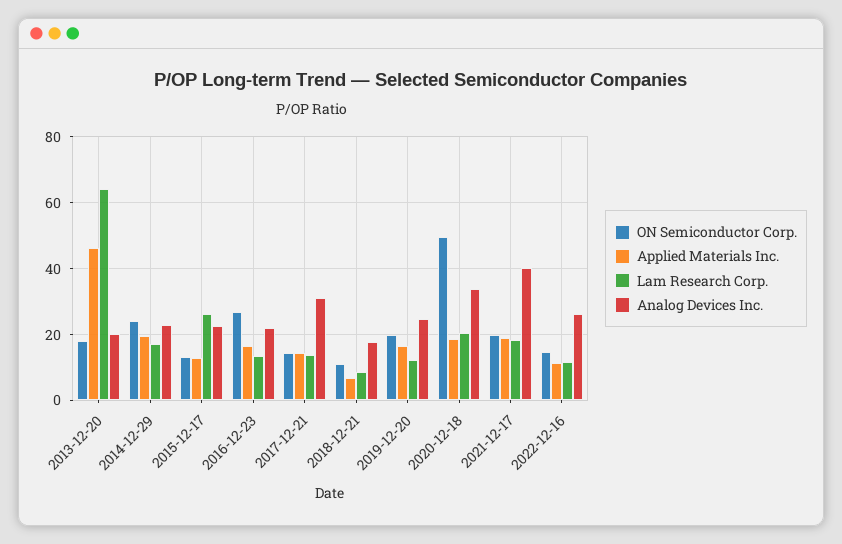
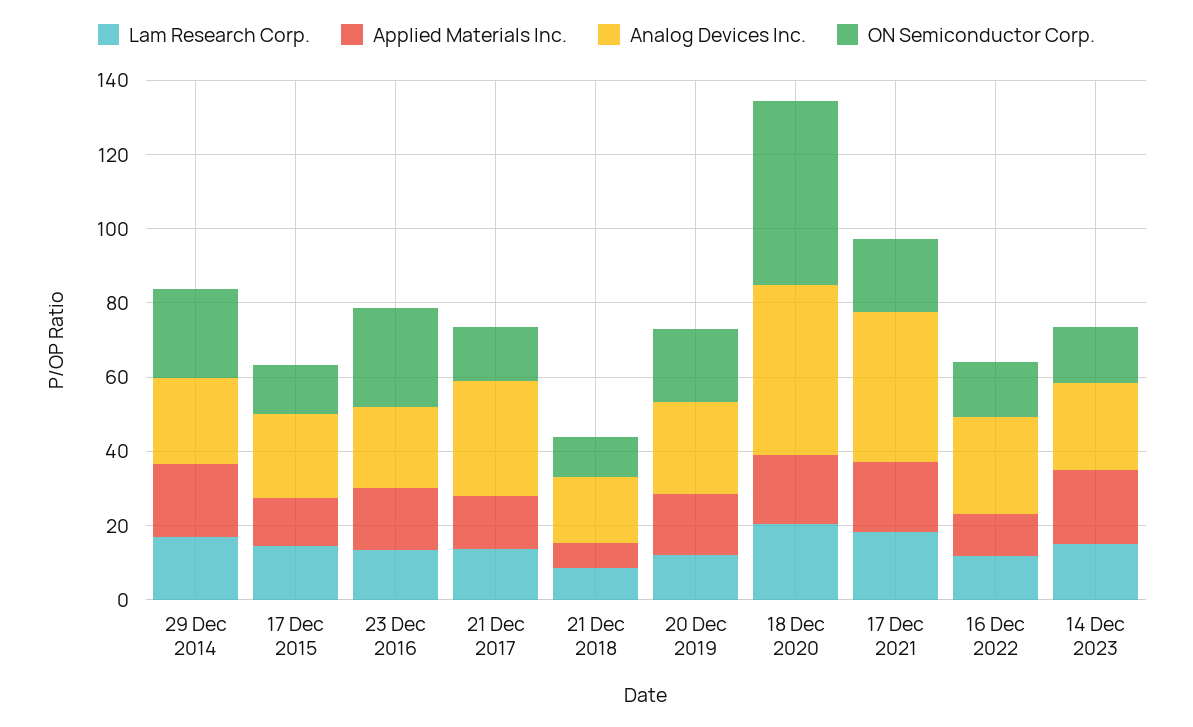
ON Semiconductor Corp., 2013-12-20: 18 -> none
Applied Materials Inc., 2013-12-20: 46 -> none
Lam Research Corp., 2013-12-20: 64 -> none
Analog Devices Inc., 2013-12-20: 20 -> none
Lam Research Corp., 2015-12-17: 26 -> 15
Analog Devices Inc., 2020-12-18: 34 -> 45
Lam Research Corp., 14 Dec 2023: none -> 15
Applied Materials Inc., 14 Dec 2023: none -> 20
Analog Devices Inc., 14 Dec 2023: none -> 25
ON Semiconductor Corp., 14 Dec 2023: none -> 15

